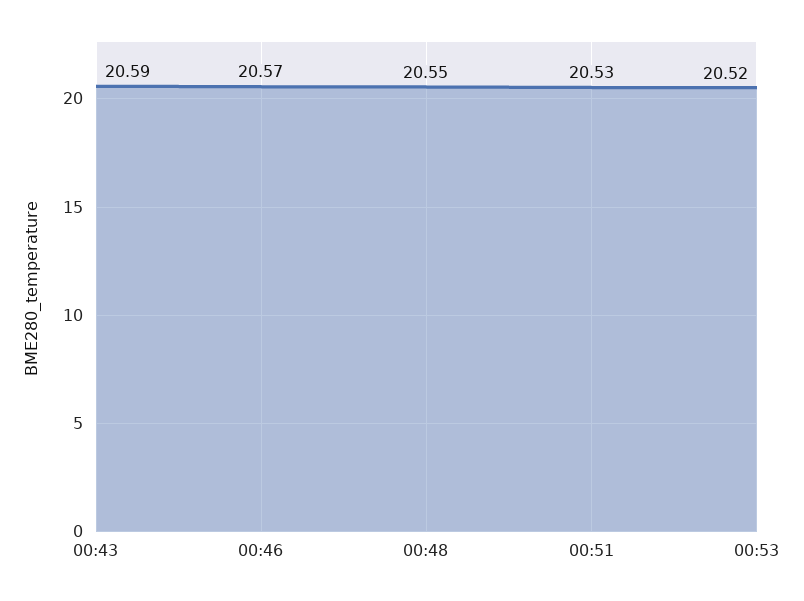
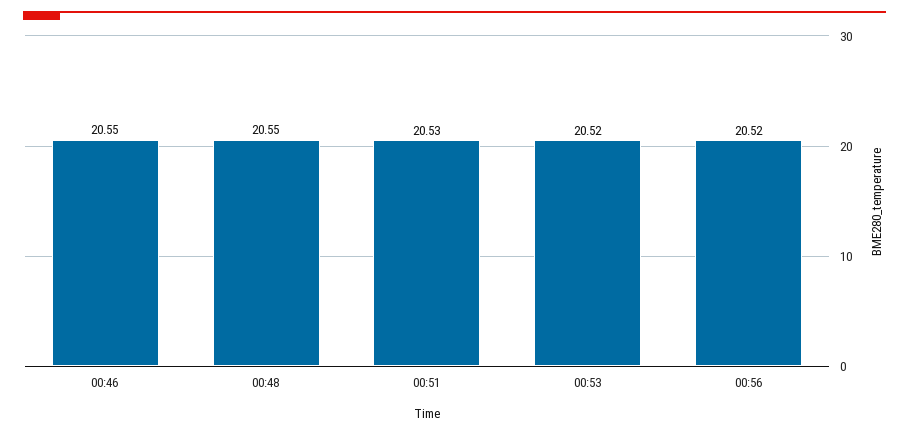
00:43: 20.59 -> none
00:46: 20.57 -> 20.55
00:56: none -> 20.52

